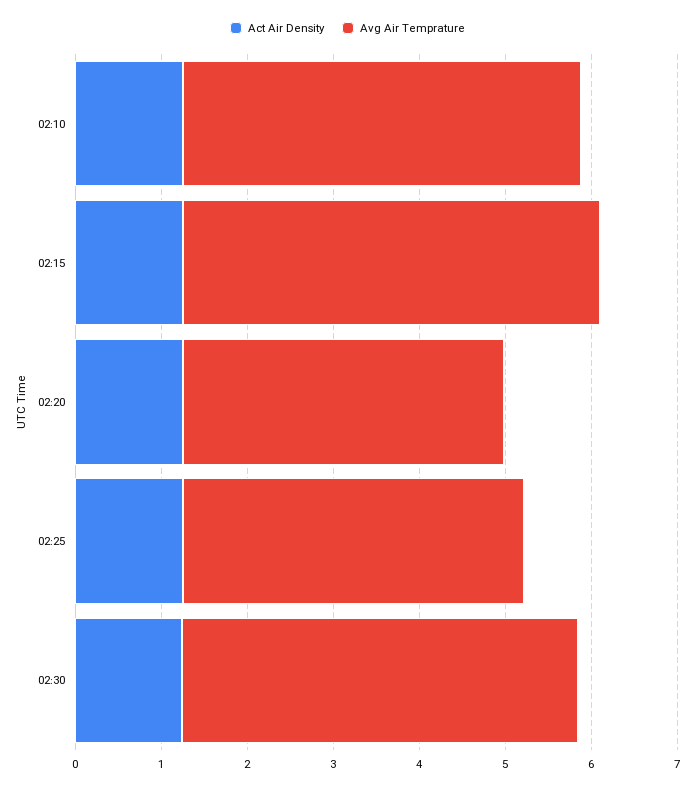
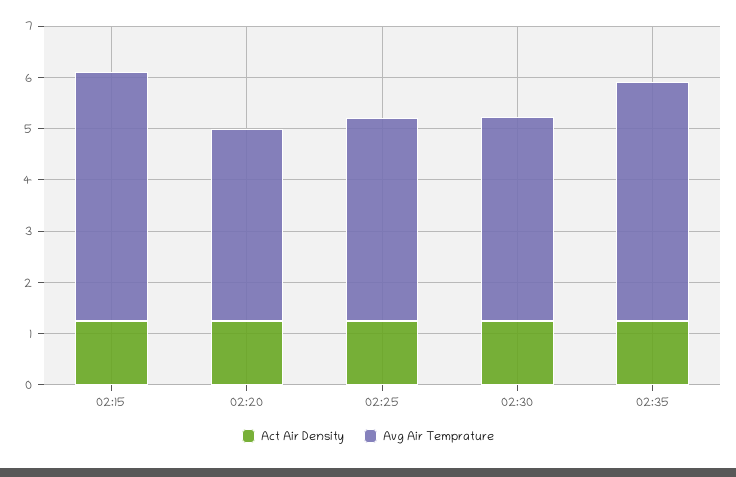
Act Air Density, 02:10: 1.2 -> none
Avg Air Temprature, 02:10: 4.6 -> none
Avg Air Temprature, 02:30: 4.6 -> 4
Act Air Density, 02:35: none -> 1.2
Avg Air Temprature, 02:35: none -> 4.6

